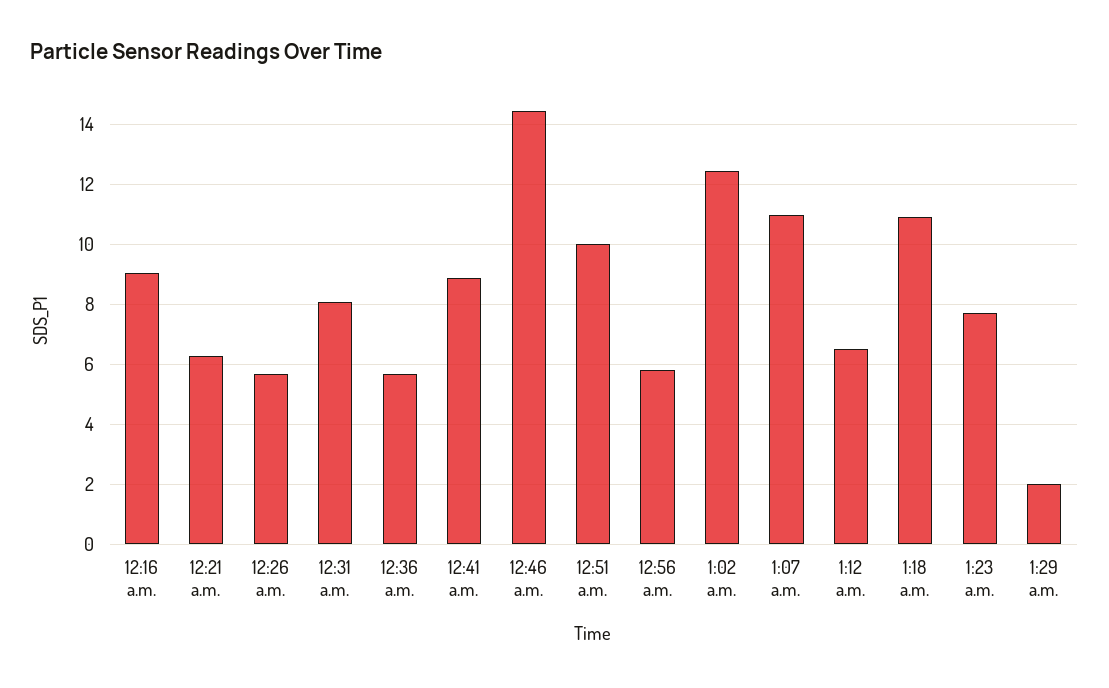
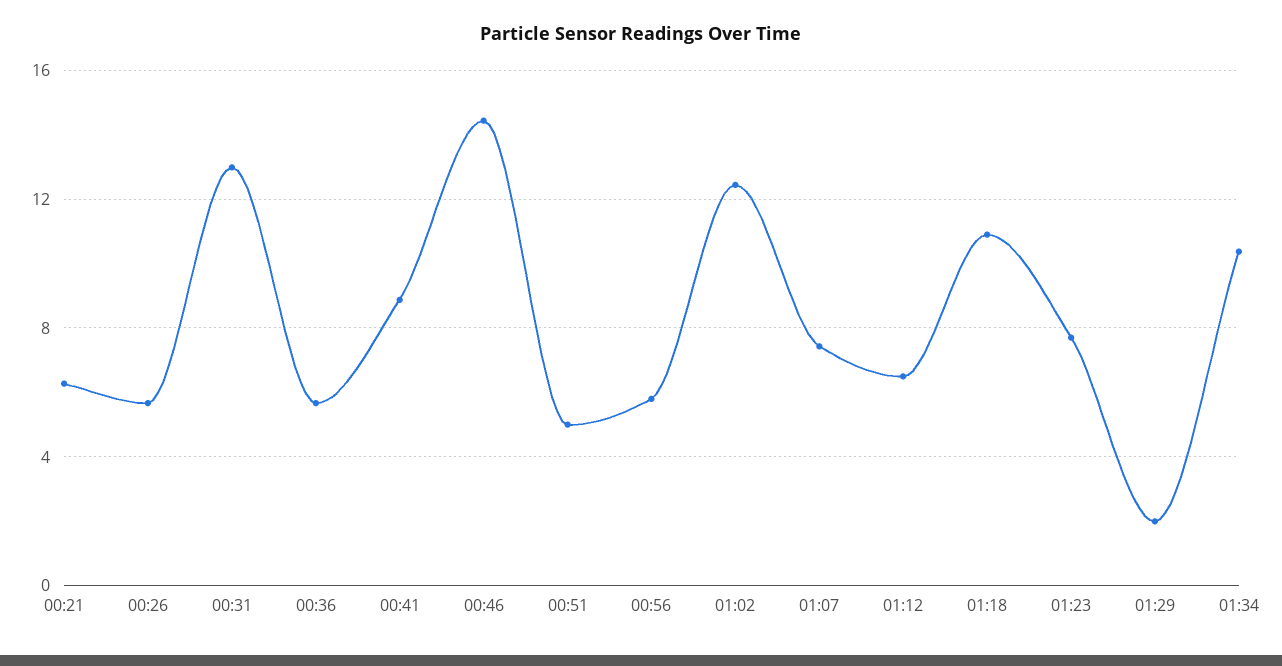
12:16 a.m.: 9 -> none
12:31 a.m.: 8 -> 13
12:51 a.m.: 10 -> 5
1:07 a.m.: 11 -> 7.5
01:34: none -> 10.5

